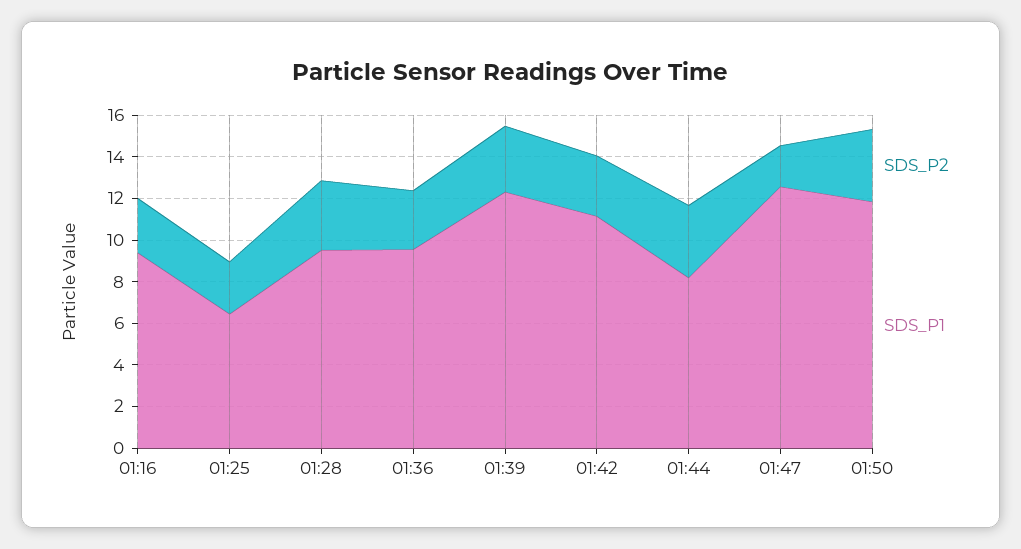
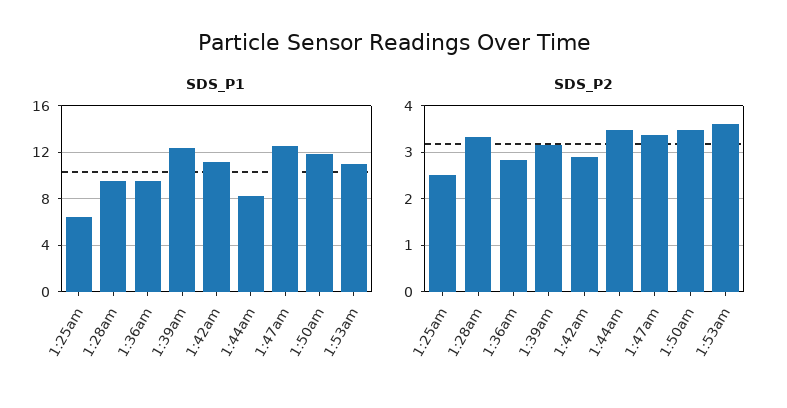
SDS_P2, 01:16: 2.5 -> none
SDS_P1, 01:16: 9.5 -> none
SDS_P2, 01:47: 2 -> 3.4
SDS_P1, 1:53am: none -> 11
SDS_P2, 1:53am: none -> 3.6

